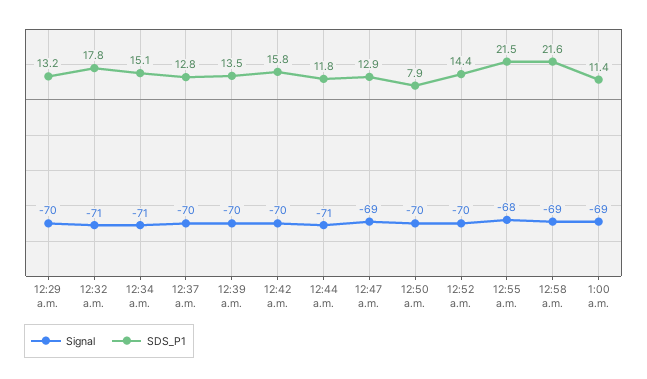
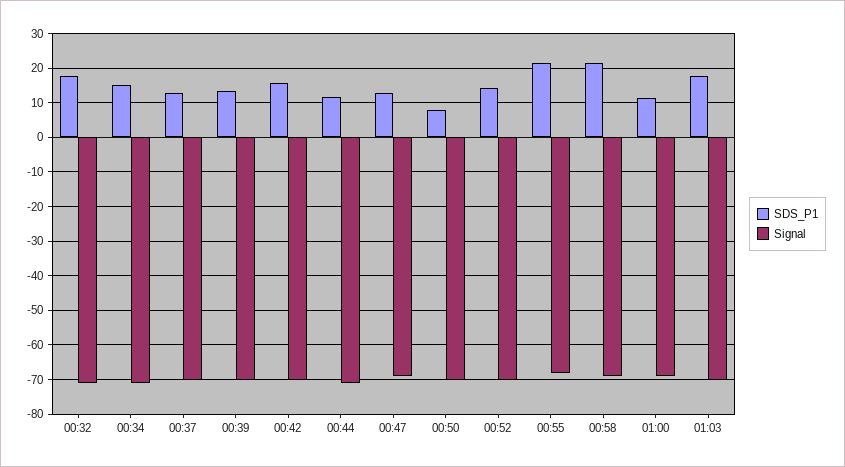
Signal, 12:29 a.m.: -70 -> none
SDS_P1, 12:29 a.m.: 13.2 -> none
SDS_P1, 01:03: none -> 18
Signal, 01:03: none -> -70

